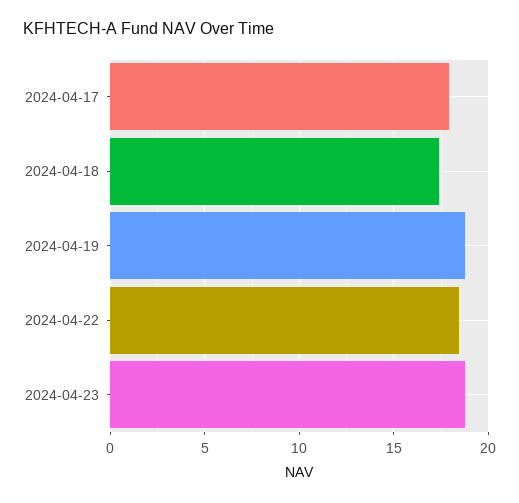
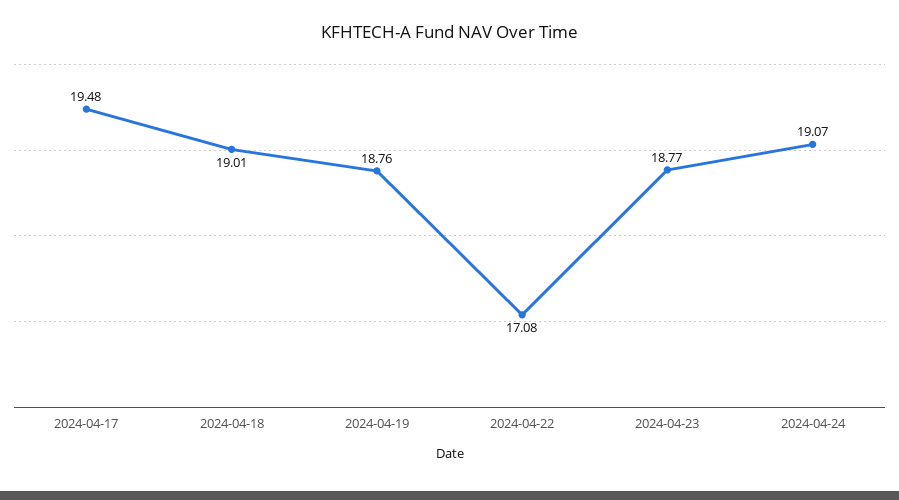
2024-04-17: 18 -> 19.48
2024-04-18: 17.5 -> 19.01
2024-04-22: 18.5 -> 17.08
2024-04-24: none -> 19.07

